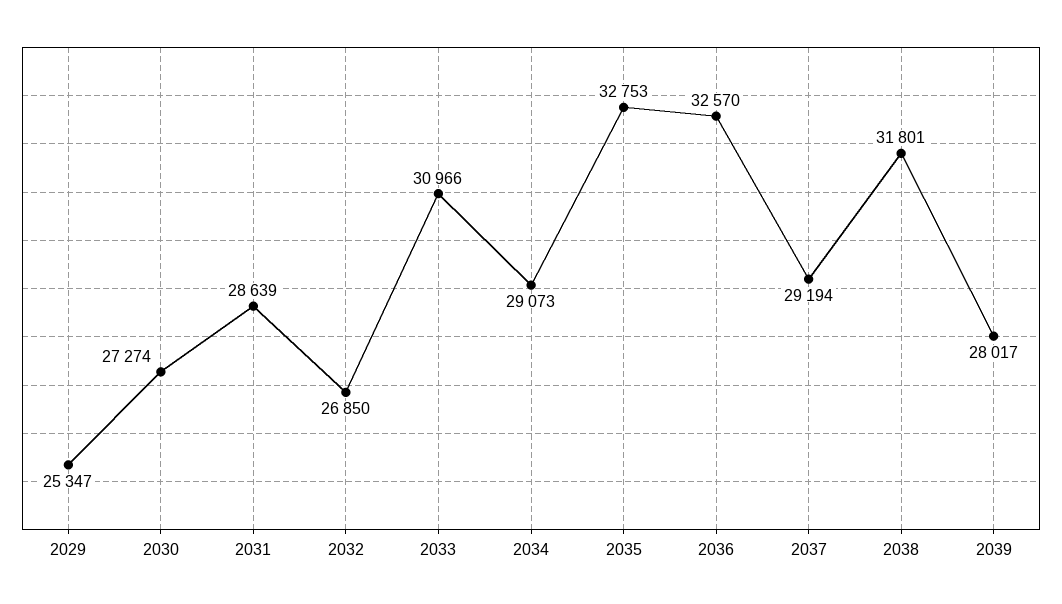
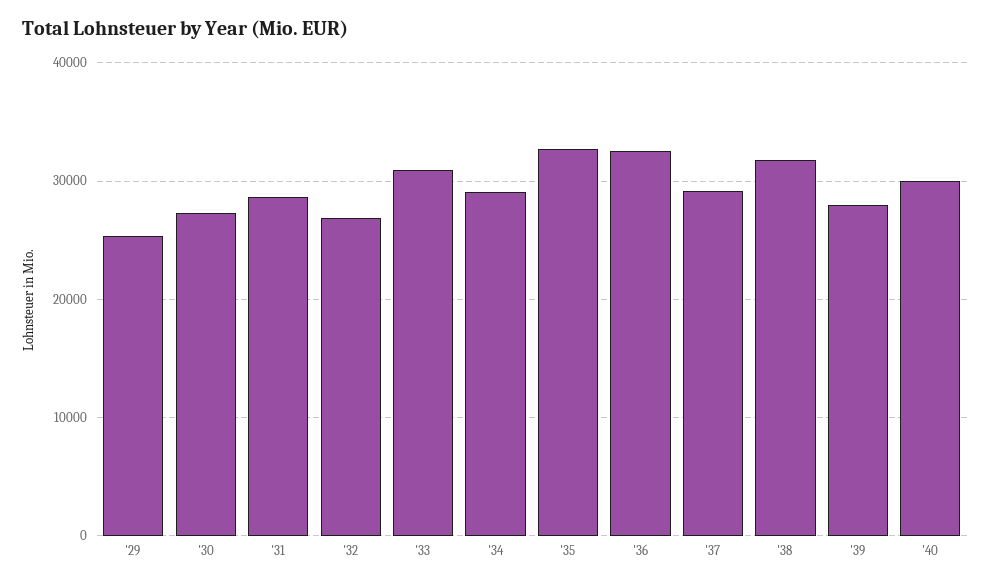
'40: none -> 30000

